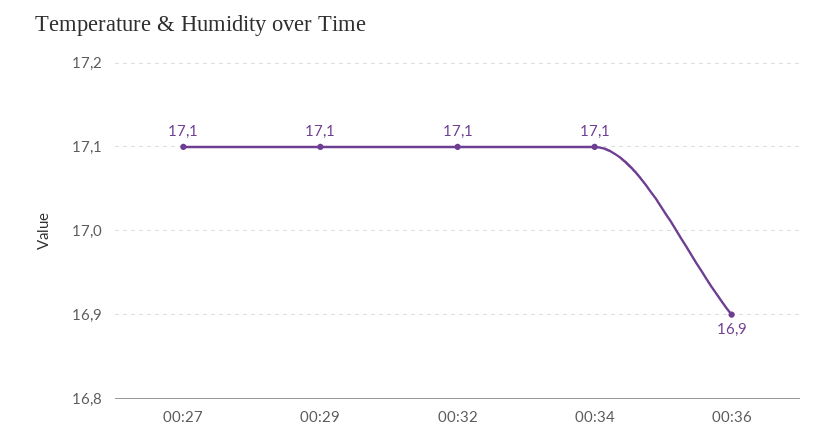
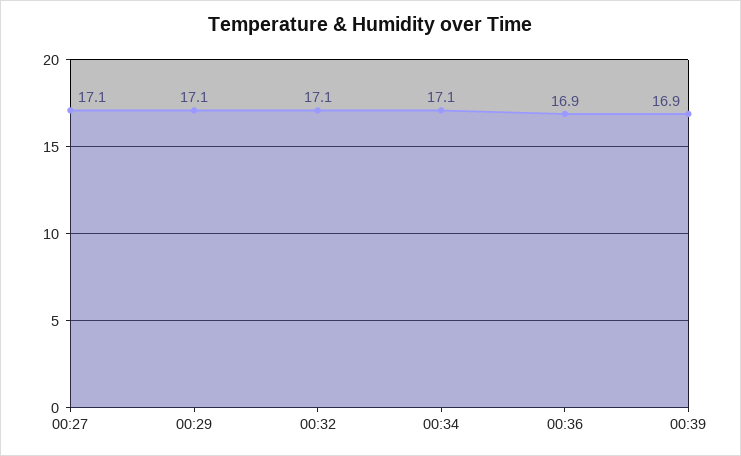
00:39: none -> 16.9

